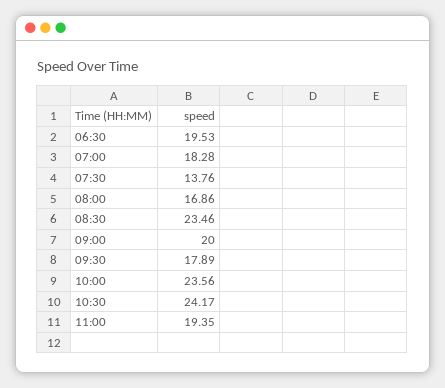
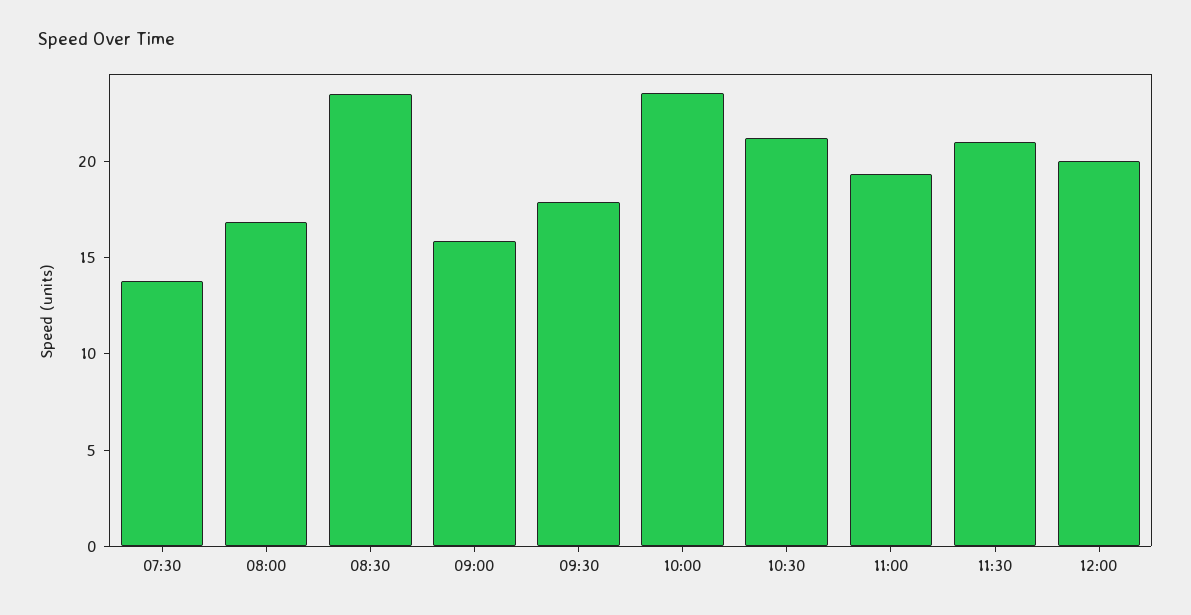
06:30: 19.53 -> none
07:00: 18.28 -> none
09:00: 20 -> 16
10:30: 24.17 -> 21
11:30: none -> 21
12:00: none -> 20

